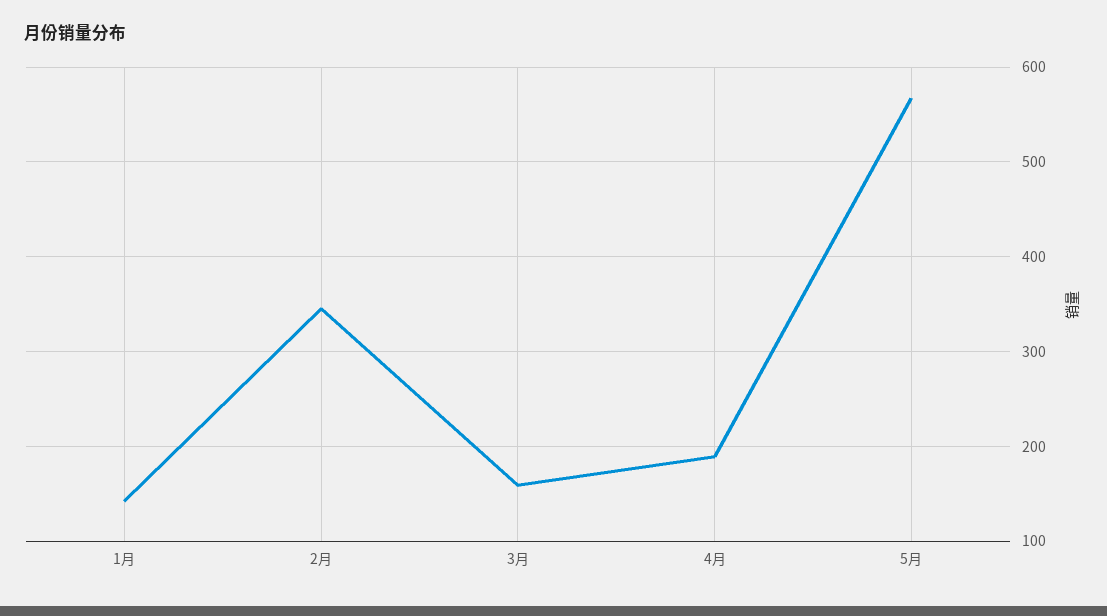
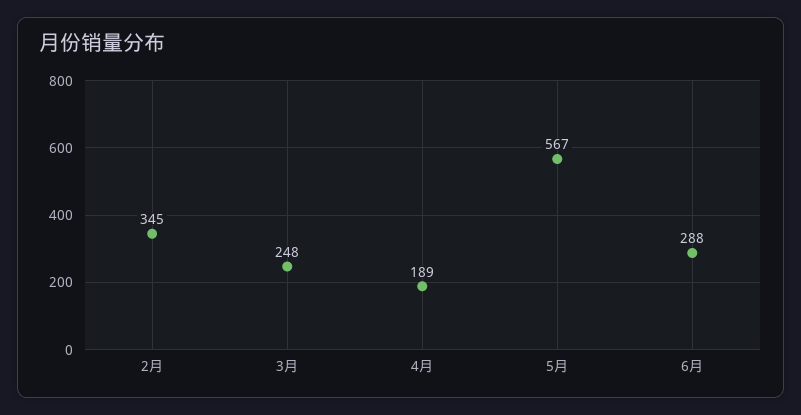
1月: 140 -> none
3月: 160 -> 248
6月: none -> 288

